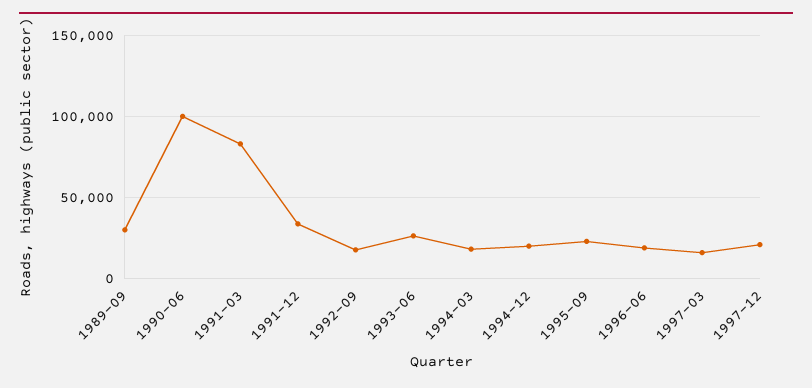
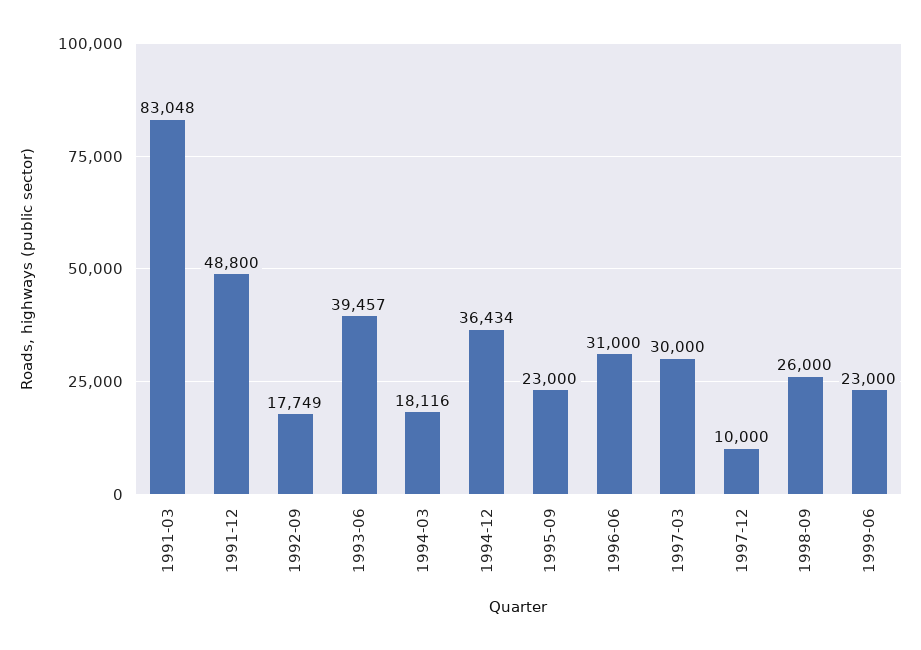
1989-09: 30000 -> none
1990-06: 100000 -> none
1991-12: 35000 -> 48800
1993-06: 25000 -> 39457
1994-12: 20000 -> 36434
1996-06: 20000 -> 31000
1997-03: 15000 -> 30000
1997-12: 20000 -> 10000
1998-09: none -> 26000
1999-06: none -> 23000

